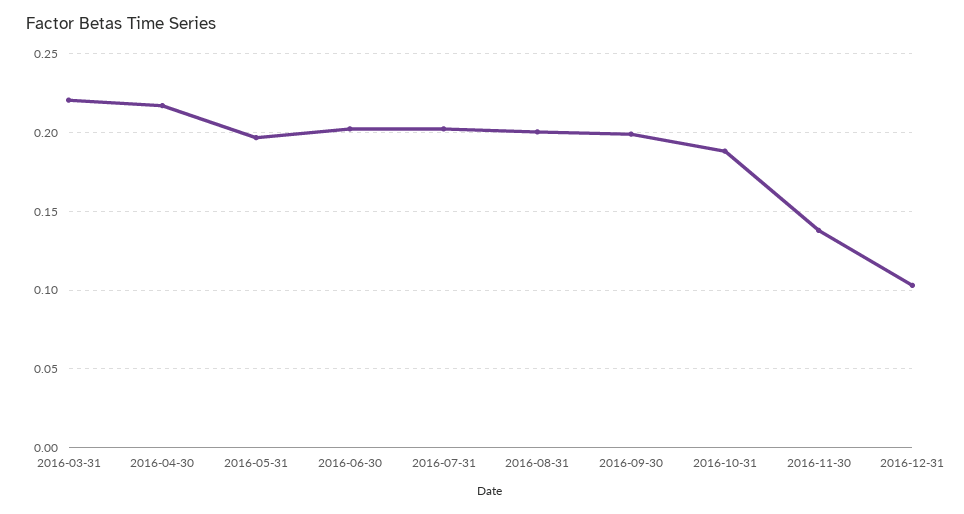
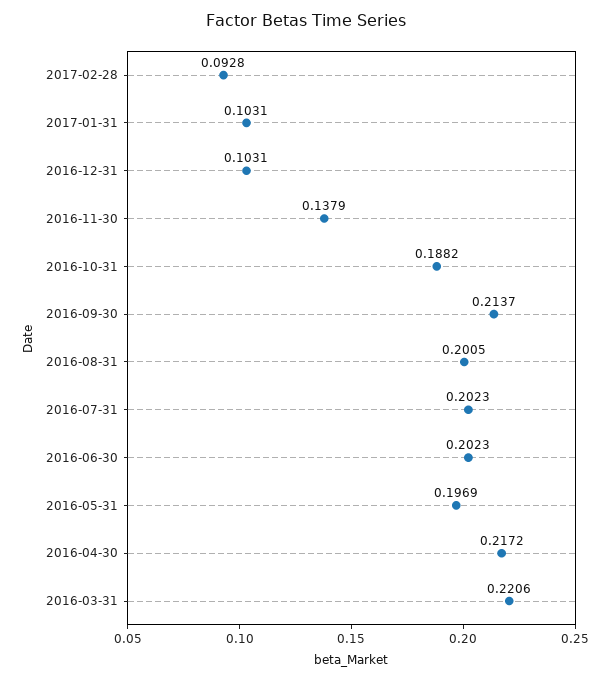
2016-09-30: 0.2 -> 0.2137
2017-02-28: none -> 0.0928
2017-01-31: none -> 0.1031

